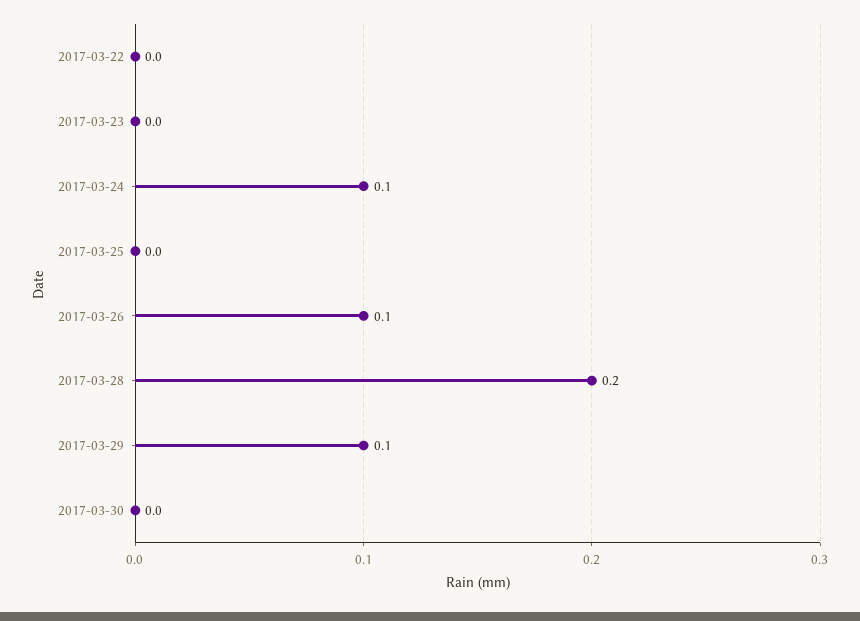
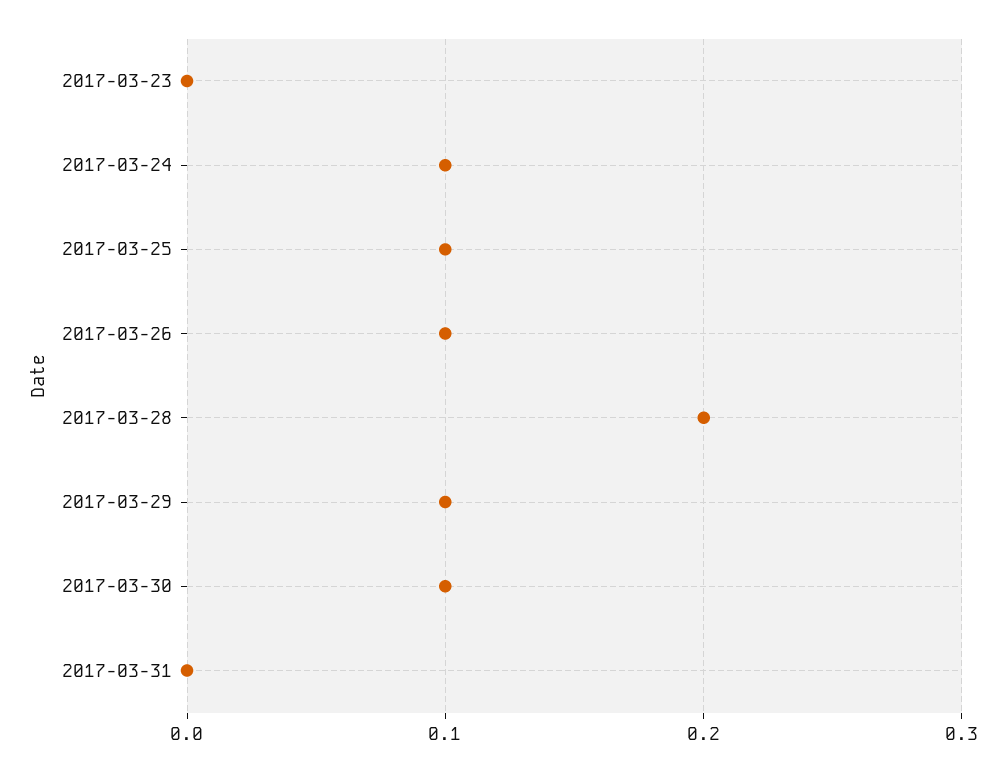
2017-03-22: 0 -> none
2017-03-25: 0 -> 0.1
2017-03-30: 0 -> 0.1
2017-03-31: none -> 0

